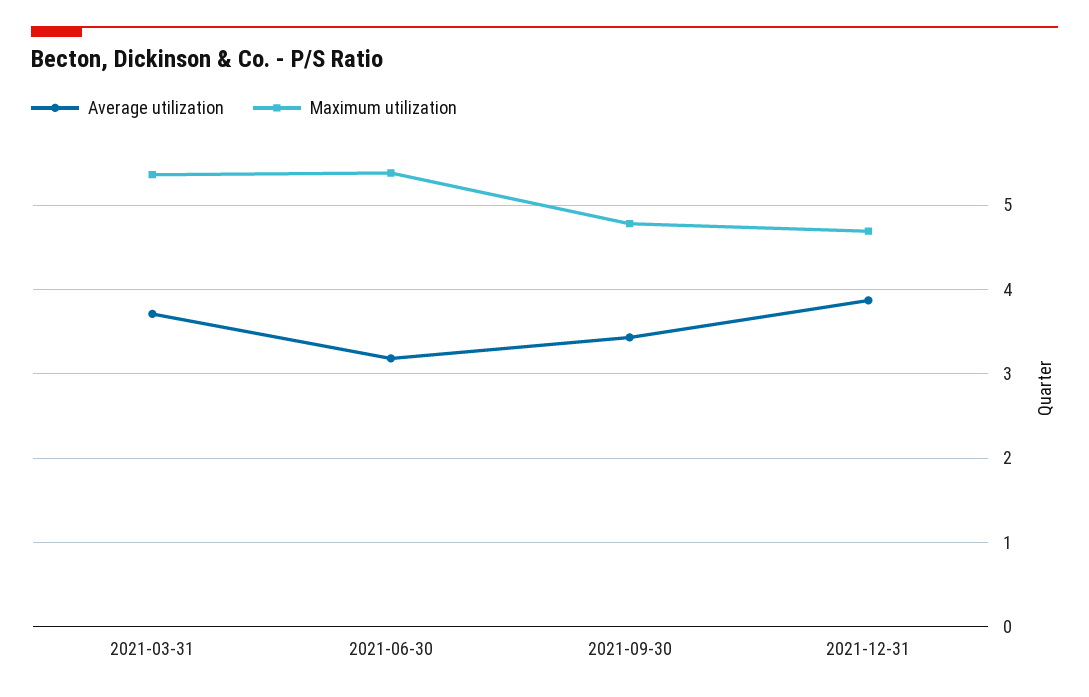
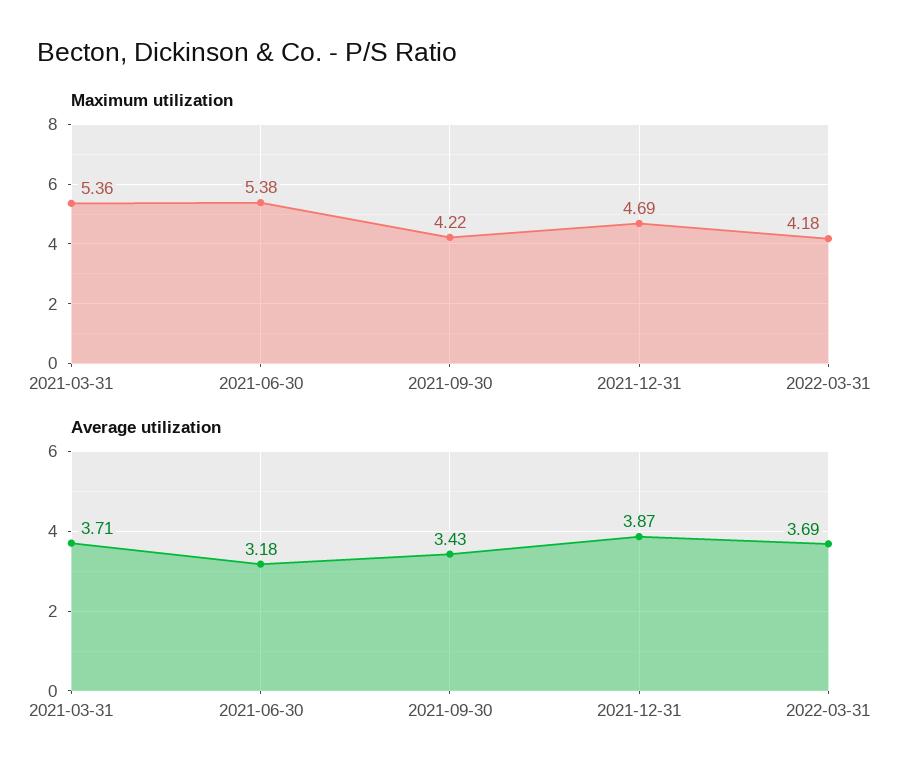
Maximum utilization, 2021-09-30: 4.8 -> 4.22
Maximum utilization, 2022-03-31: none -> 4.18
Average utilization, 2022-03-31: none -> 3.69

